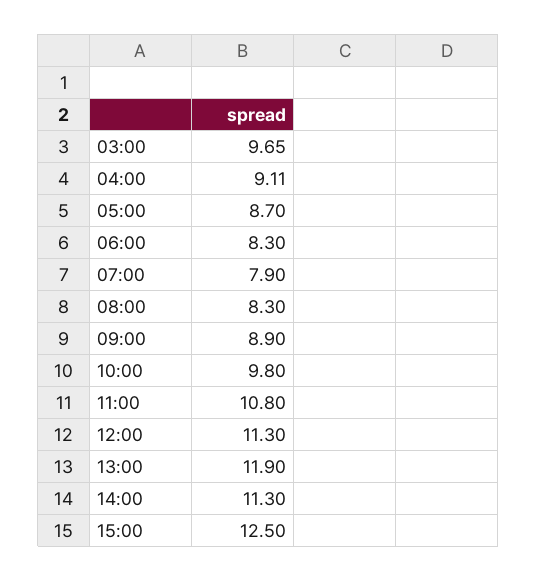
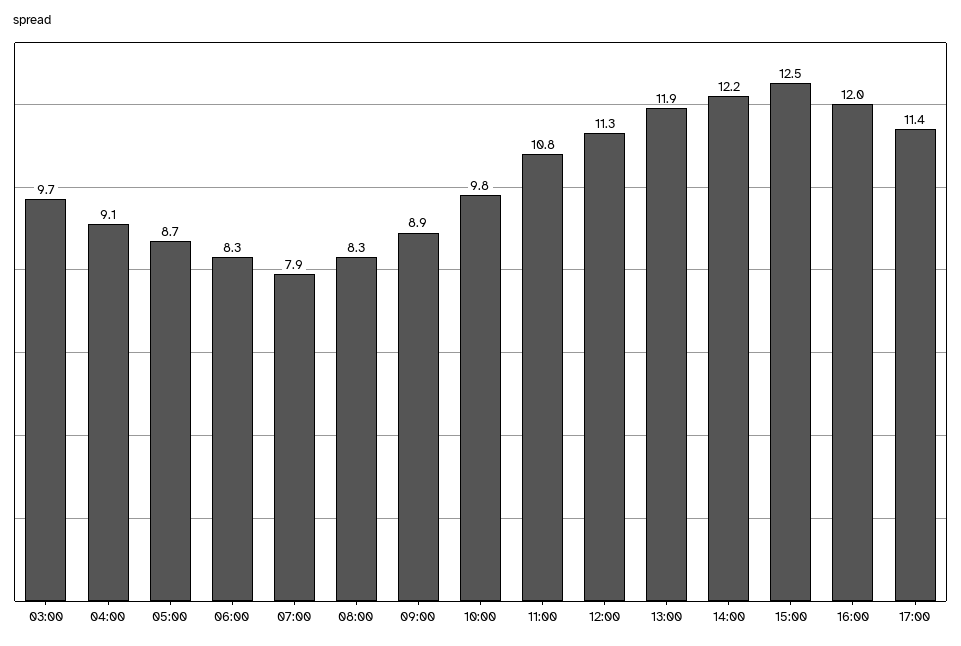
14:00: 11.3 -> 12.2
16:00: none -> 12
17:00: none -> 11.4

